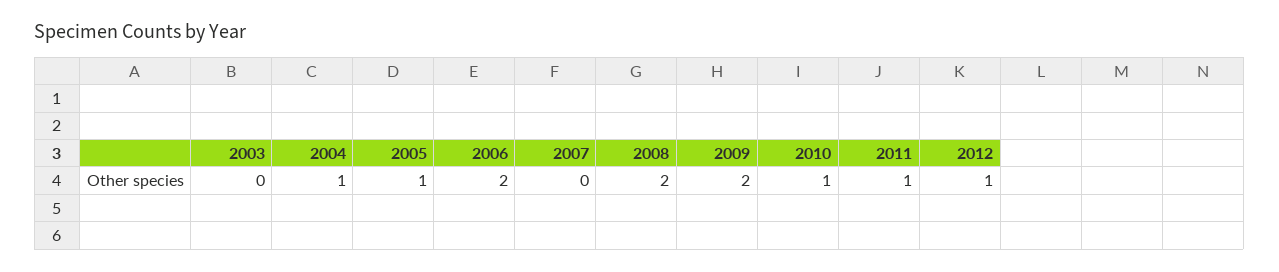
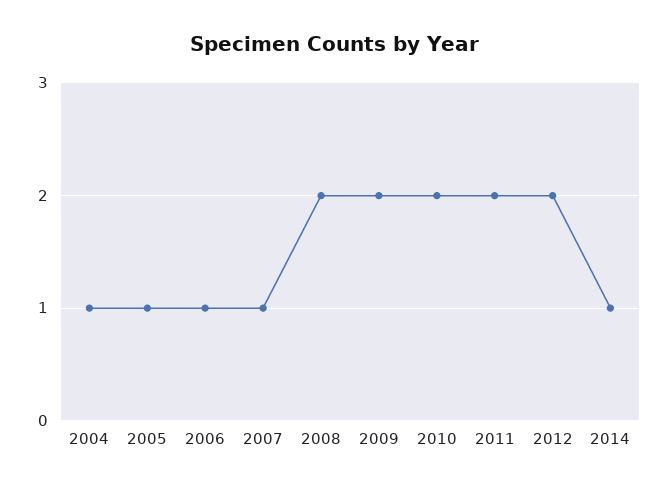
2003: 0 -> none
2006: 2 -> 1
2007: 0 -> 1
2010: 1 -> 2
2011: 1 -> 2
2012: 1 -> 2
2014: none -> 1

